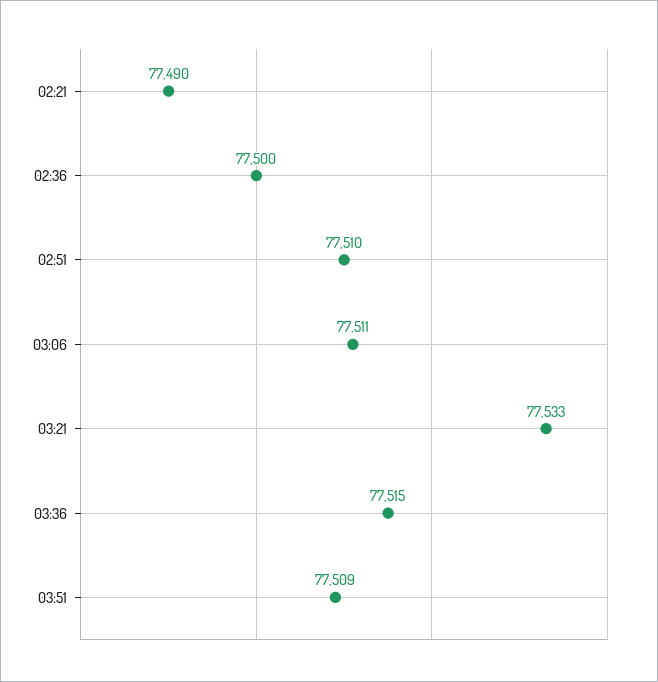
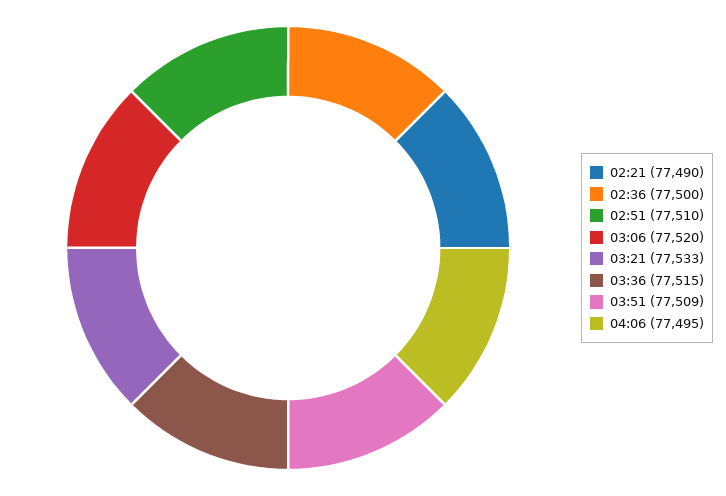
03:06: 77511 -> 77520
04:06: none -> 77495

